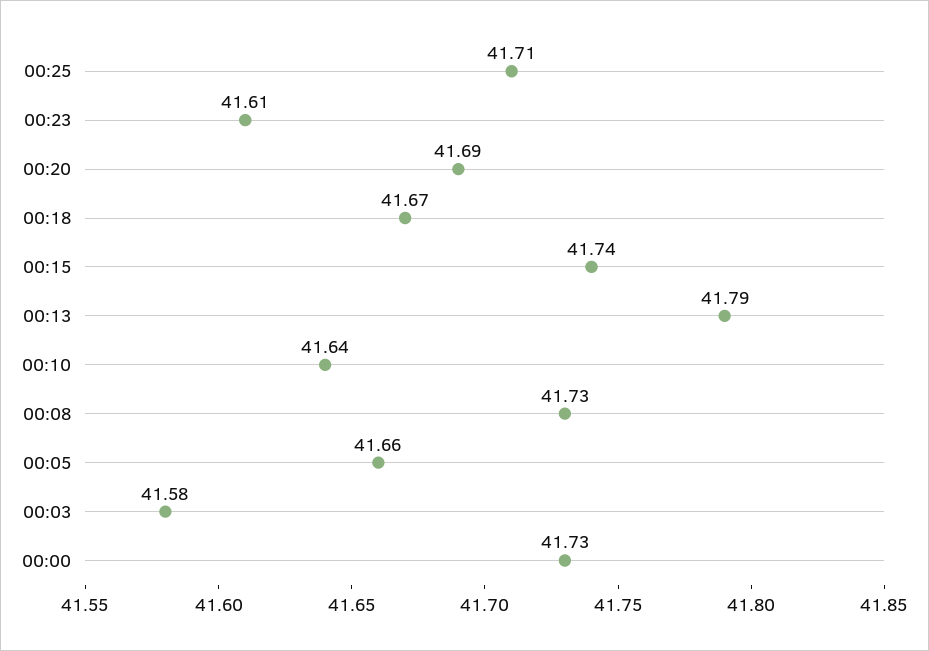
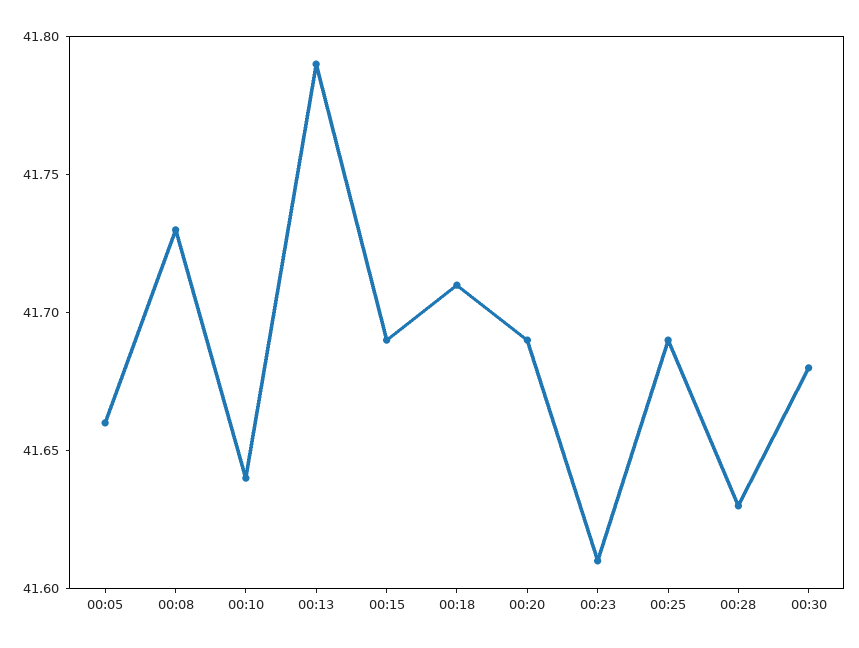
00:25: 41.71 -> 41.69
00:18: 41.67 -> 41.71
00:15: 41.74 -> 41.69
00:03: 41.58 -> none
00:00: 41.73 -> none
00:28: none -> 41.63
00:30: none -> 41.68

